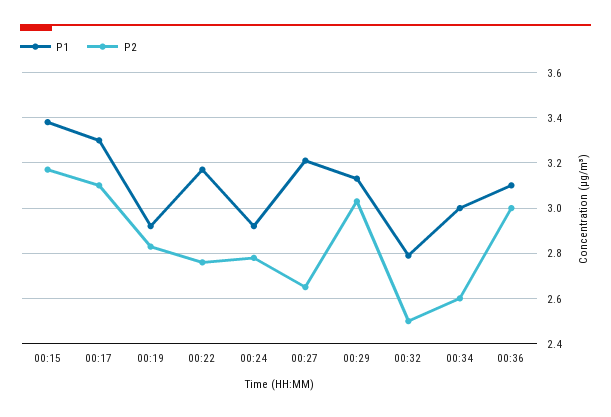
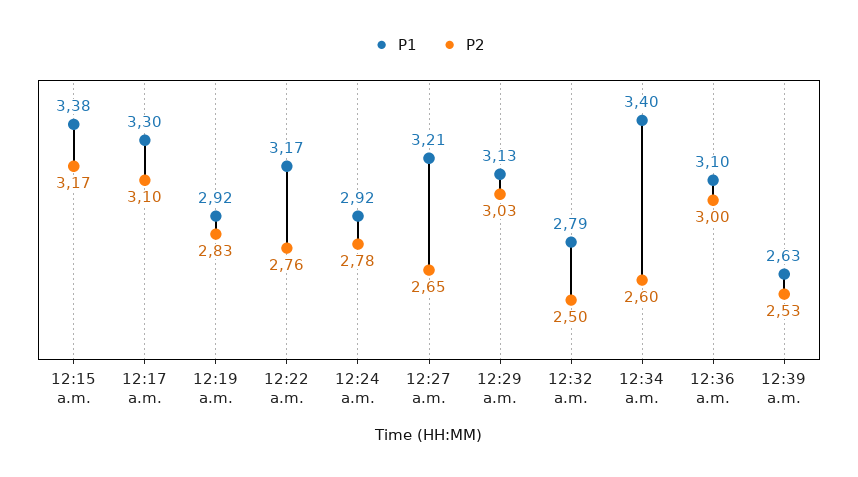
P1, 00:34: 3 -> 3.4
P1, 12:39 a.m.: none -> 2.63
P2, 12:39 a.m.: none -> 2.53

